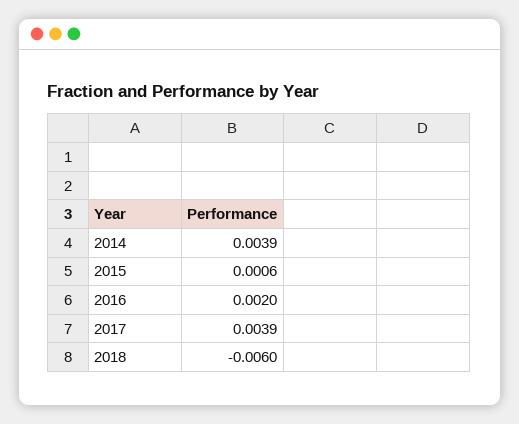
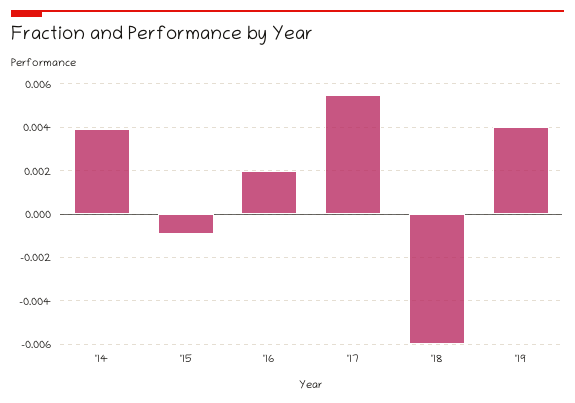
2015: 0.0006 -> -0.001
2017: 0.0039 -> 0.0055
'19: none -> 0.004

